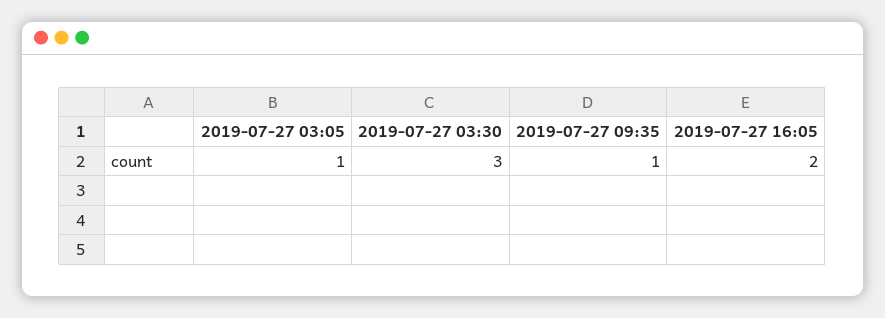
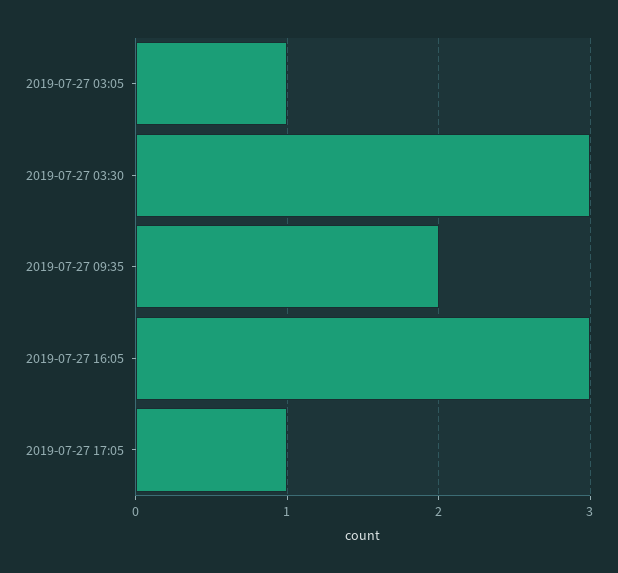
2019-07-27 09:35: 1 -> 2
2019-07-27 16:05: 2 -> 3
2019-07-27 17:05: none -> 1

